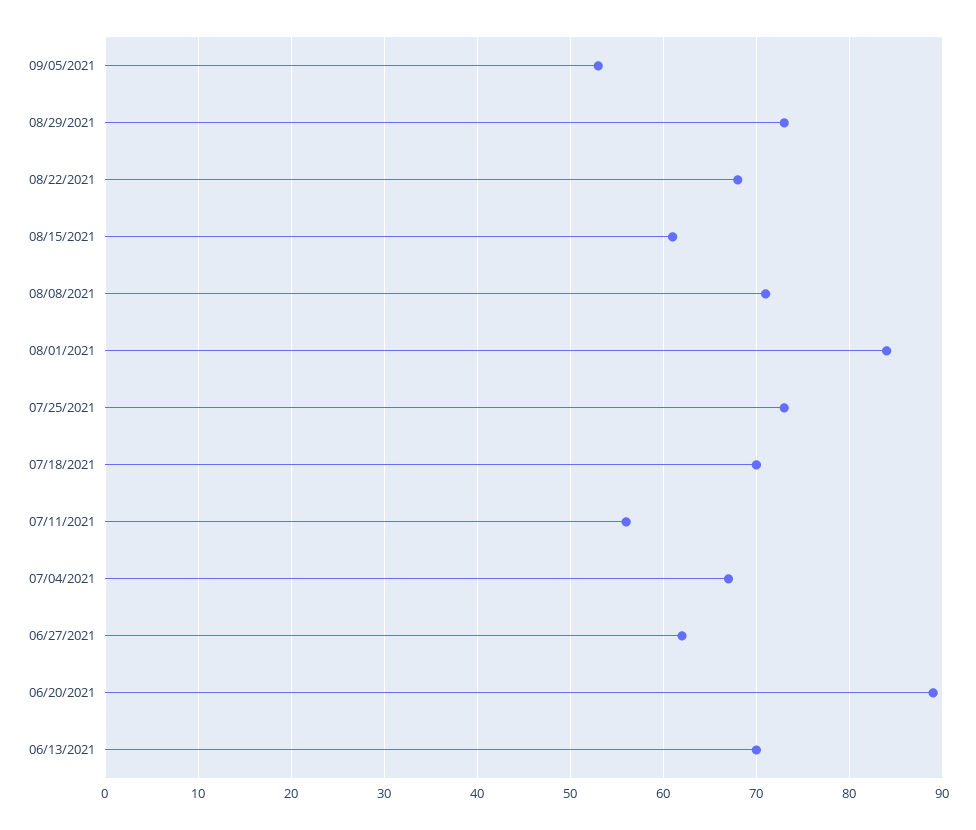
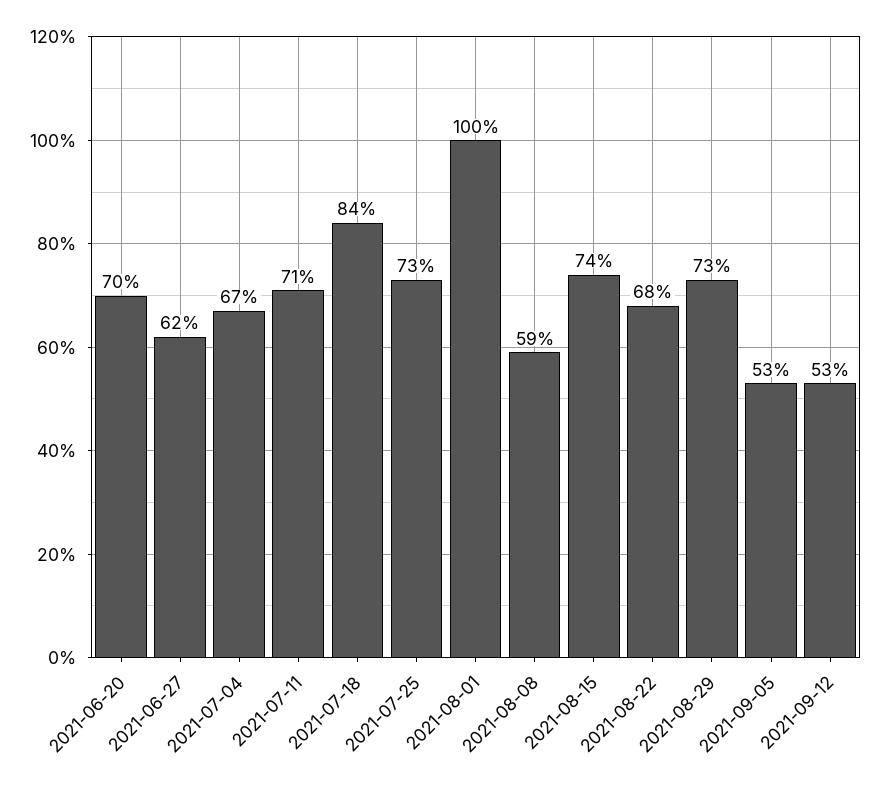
08/15/2021: 61 -> 74
08/08/2021: 71 -> 59
08/01/2021: 84 -> 100
07/18/2021: 70 -> 84
07/11/2021: 56 -> 71
06/20/2021: 89 -> 70
06/13/2021: 70 -> none
2021-09-12: none -> 53

